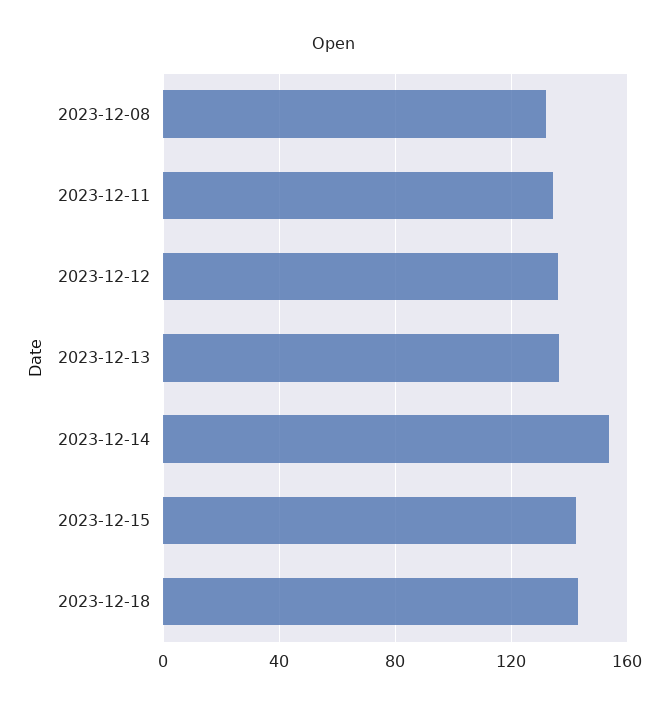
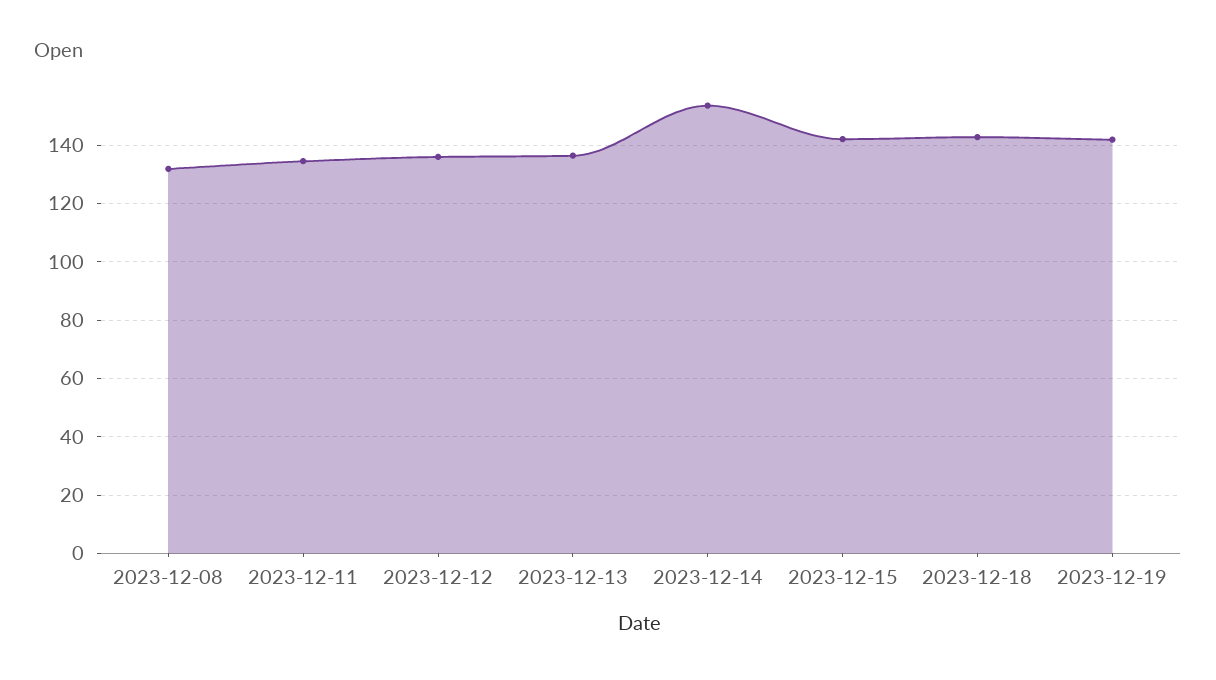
2023-12-19: none -> 142.5

